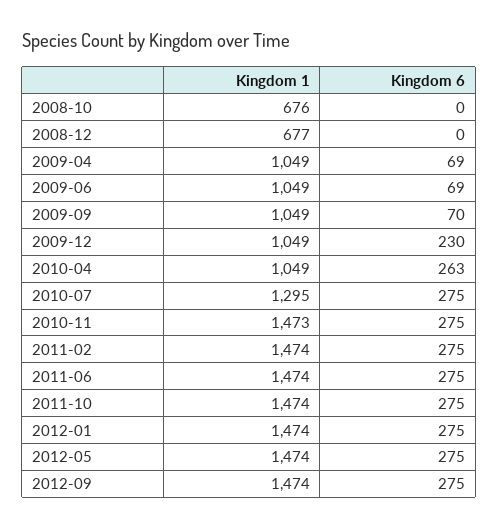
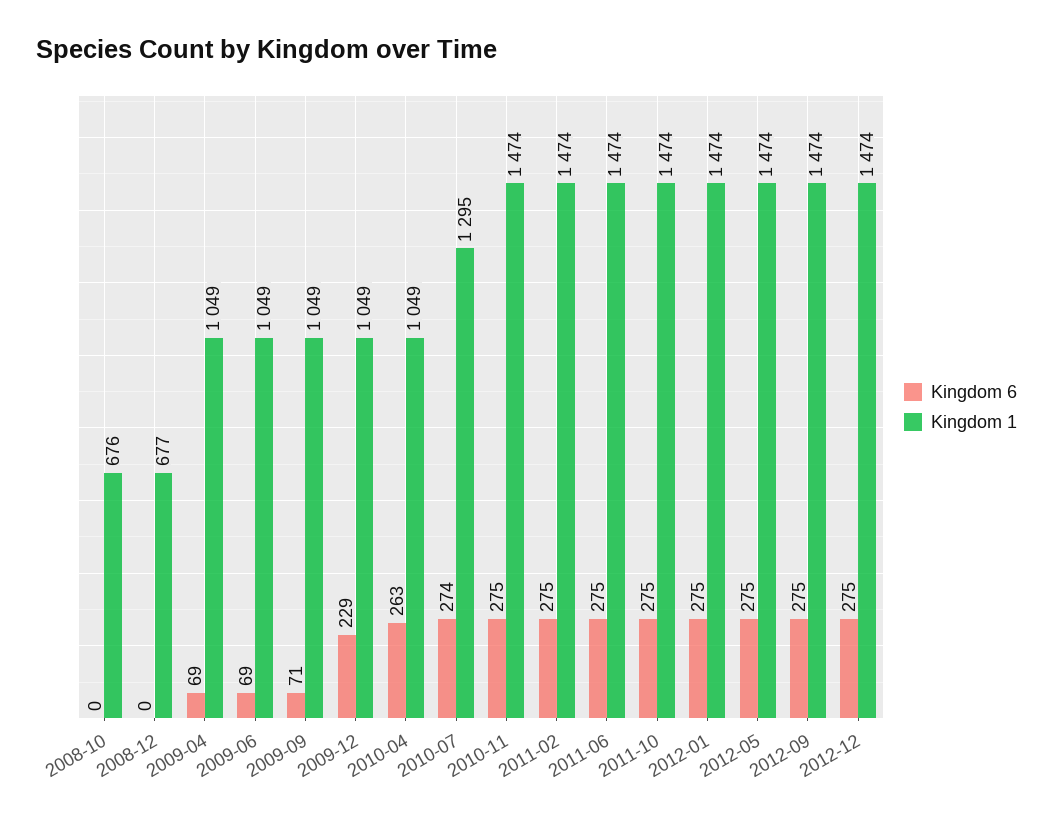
Kingdom 6, 2009-09: 70 -> 71
Kingdom 6, 2009-12: 230 -> 229
Kingdom 6, 2010-07: 275 -> 274
Kingdom 1, 2010-11: 1473 -> 1474
Kingdom 6, 2012-12: none -> 275
Kingdom 1, 2012-12: none -> 1474

